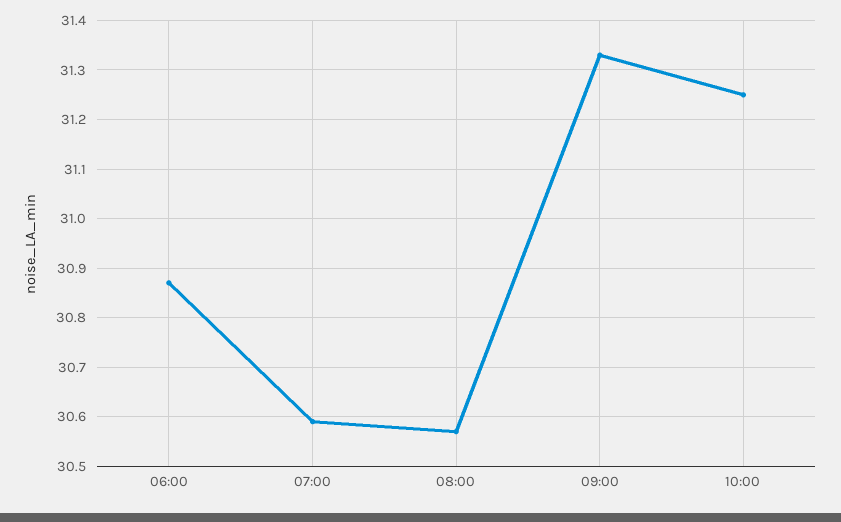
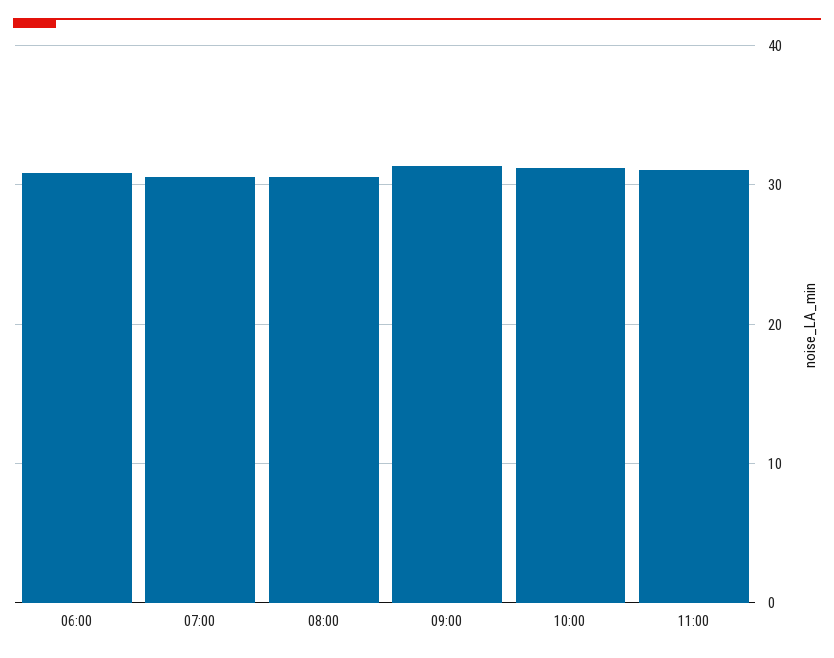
11:00: none -> 31

